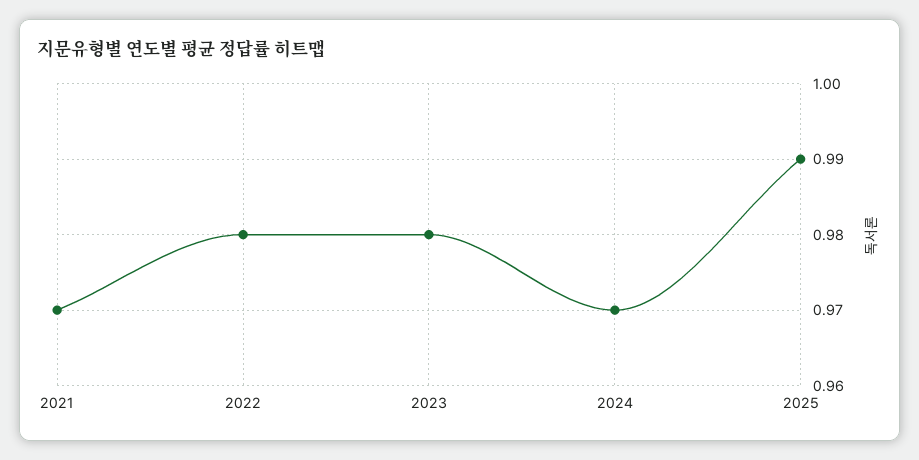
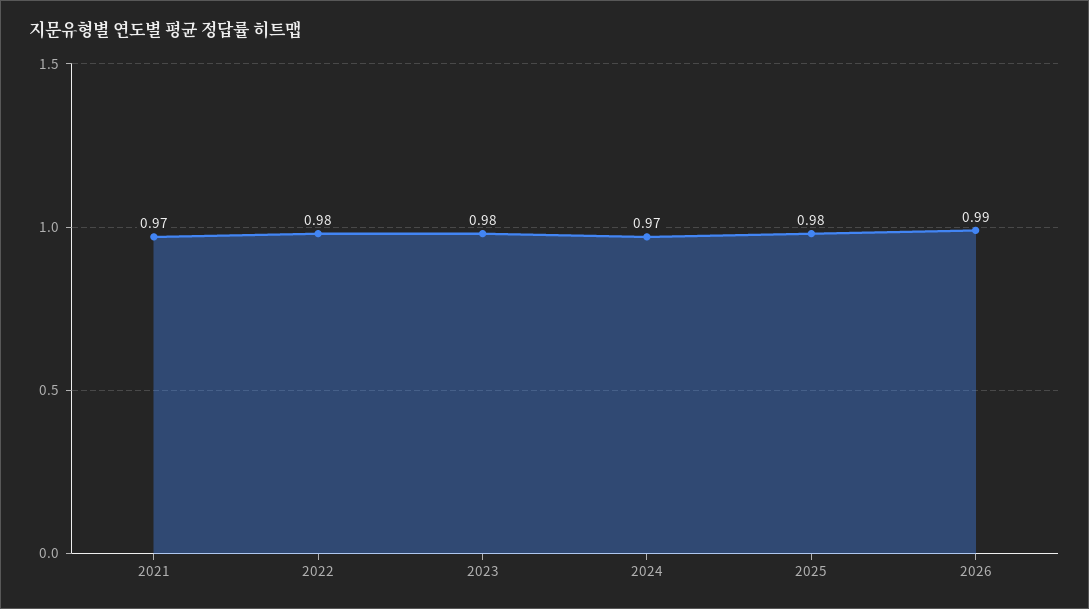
2025: 0.99 -> 0.98
2026: none -> 0.99

